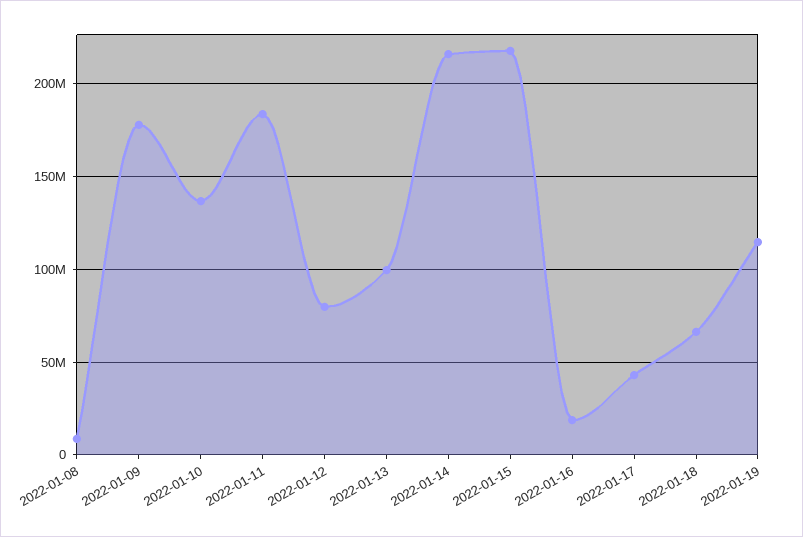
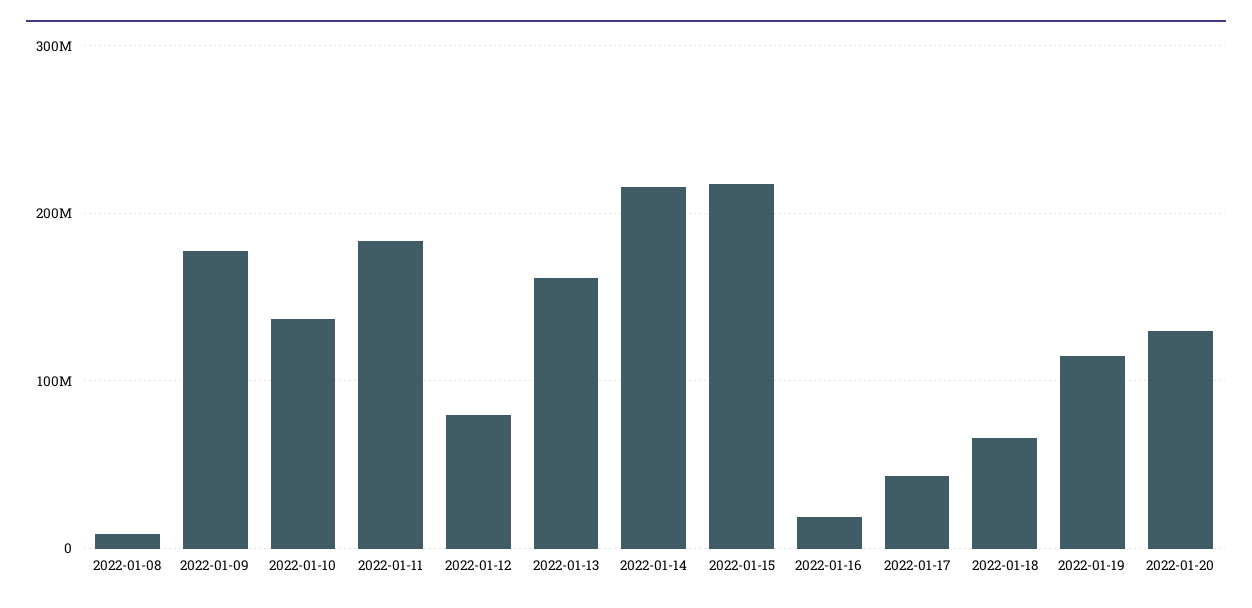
2022-01-13: 100000000 -> 160000000
2022-01-20: none -> 130000000

